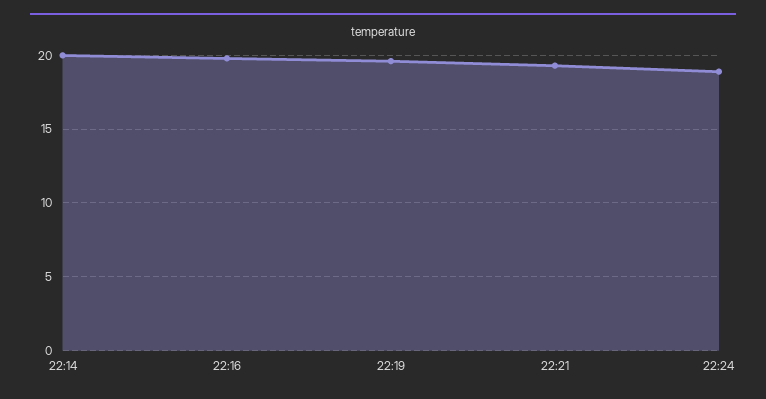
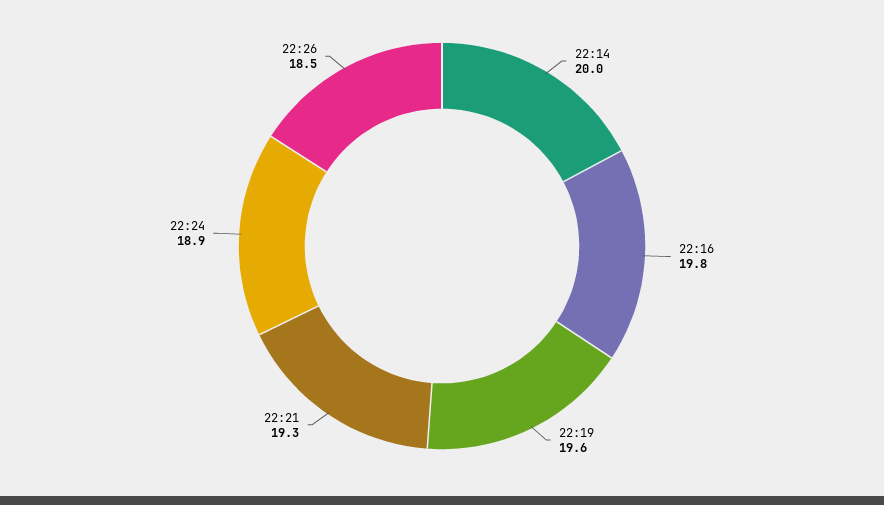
22:26: none -> 18.5

